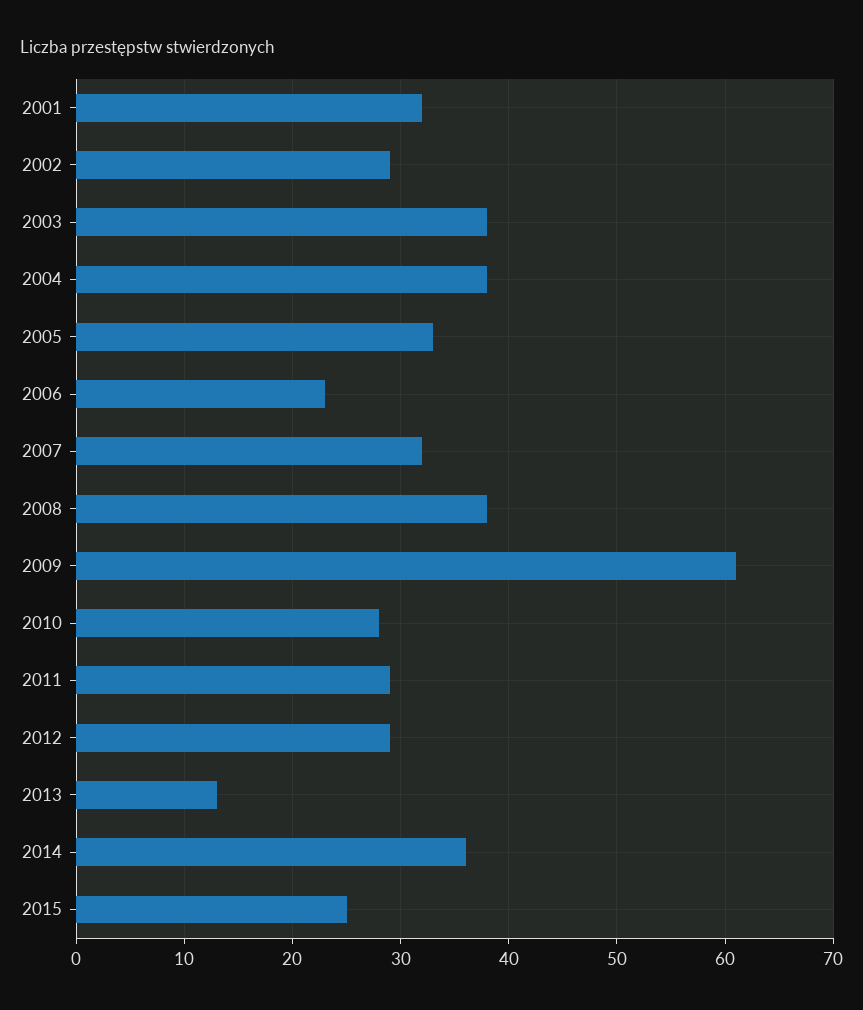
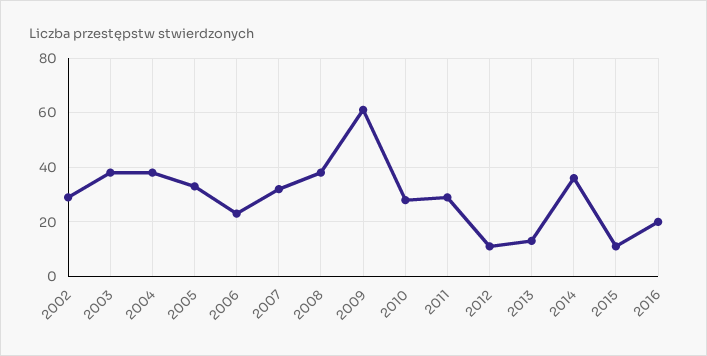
2001: 32 -> none
2012: 29 -> 10
2015: 25 -> 10
2016: none -> 20

